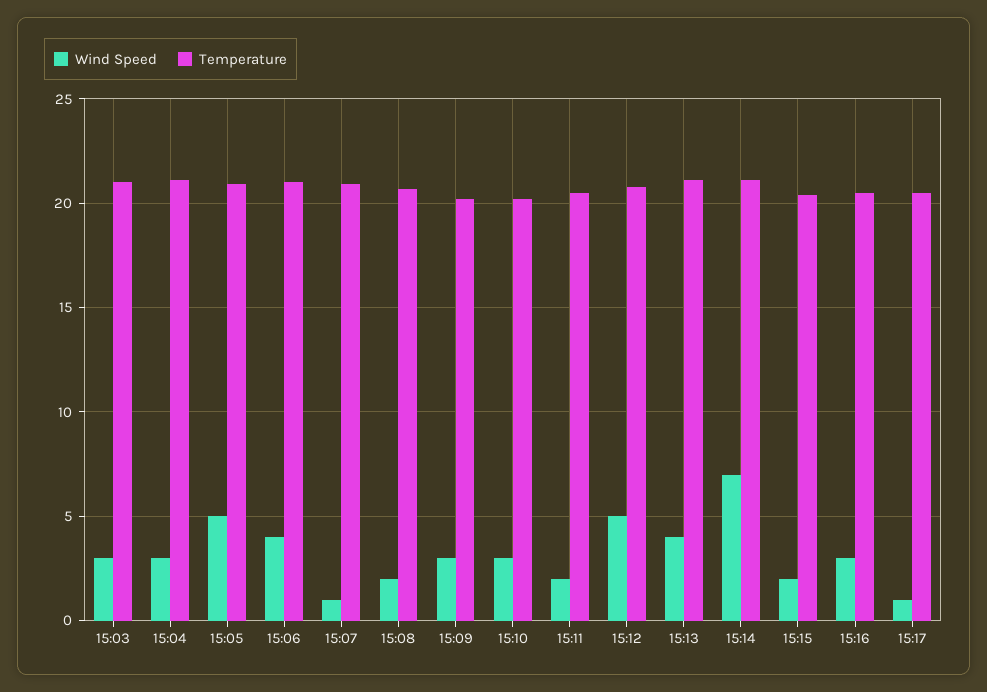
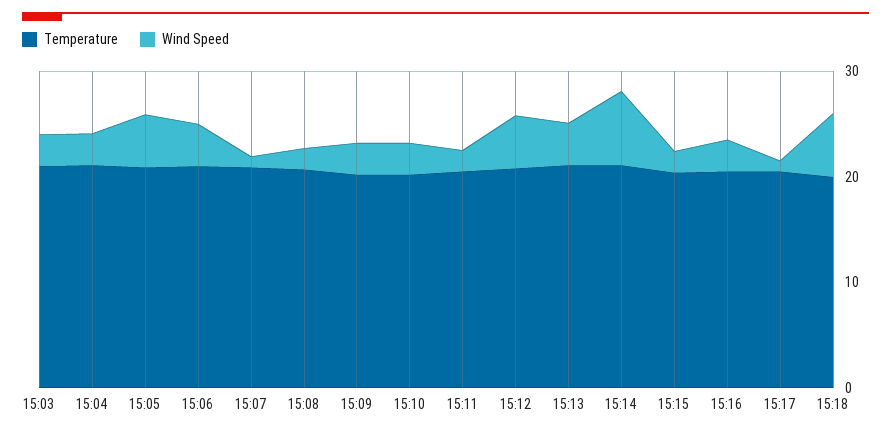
Temperature, 15:18: none -> 20
Wind Speed, 15:18: none -> 6

